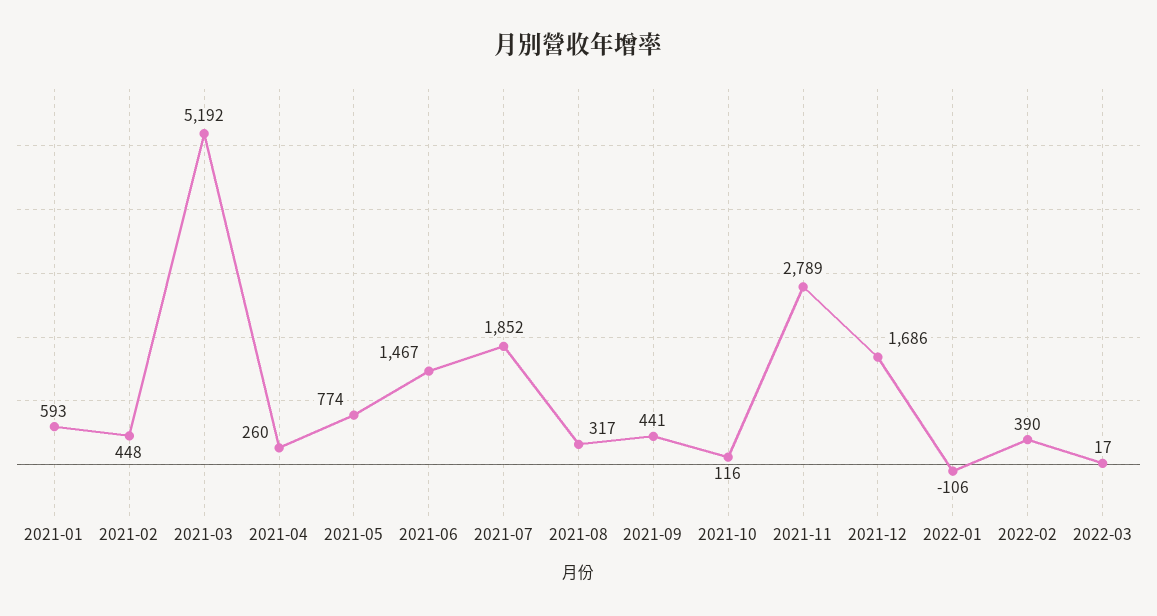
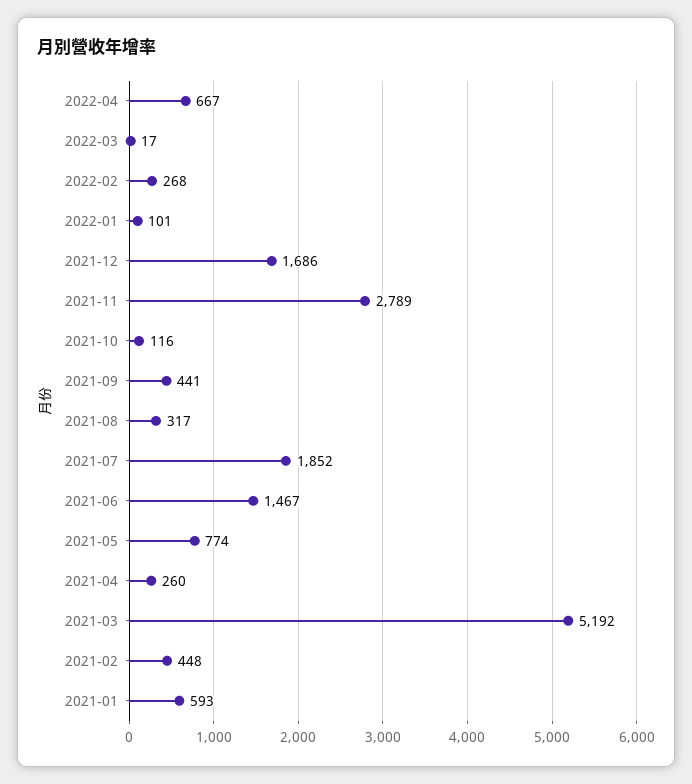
2022-01: -106 -> 101
2022-02: 390 -> 268
2022-04: none -> 667

